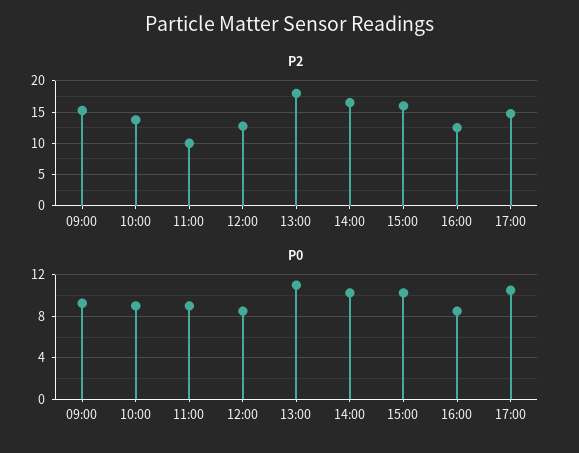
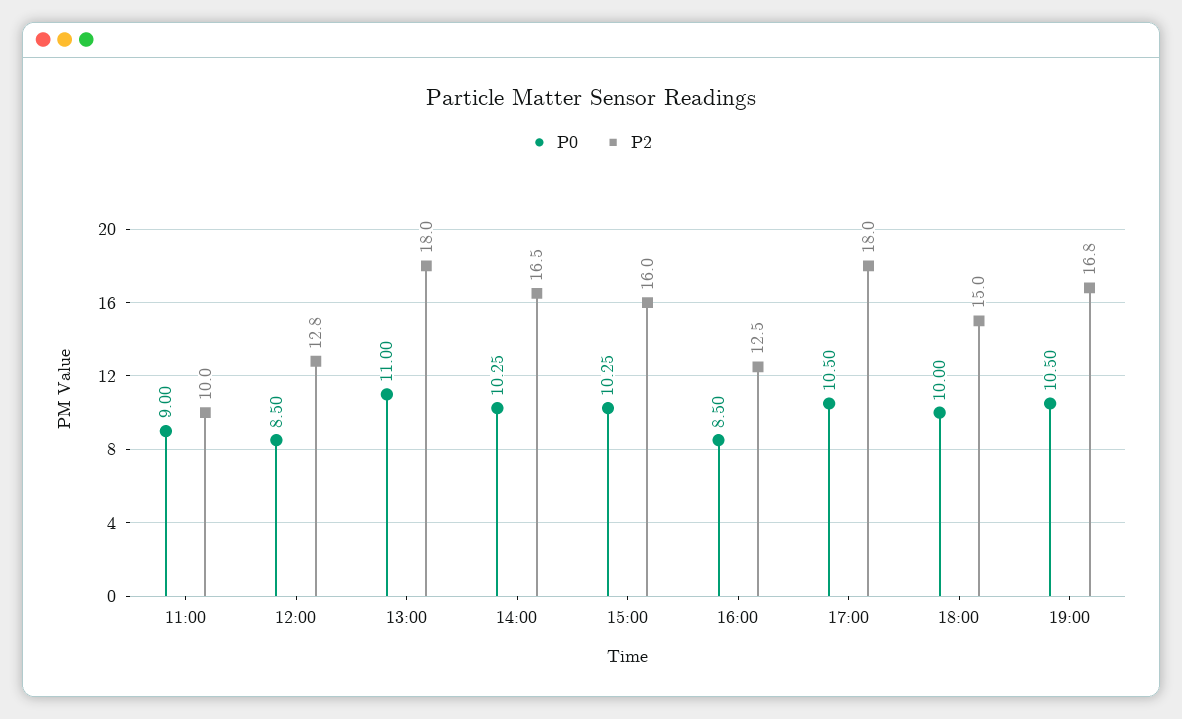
P2, 09:00: 15 -> none
P2, 10:00: 14 -> none
P2, 17:00: 15 -> 18
P0, 09:00: 9 -> none
P0, 10:00: 9 -> none
P0, 18:00: none -> 10
P2, 18:00: none -> 15
P0, 19:00: none -> 10.5
P2, 19:00: none -> 16.8

